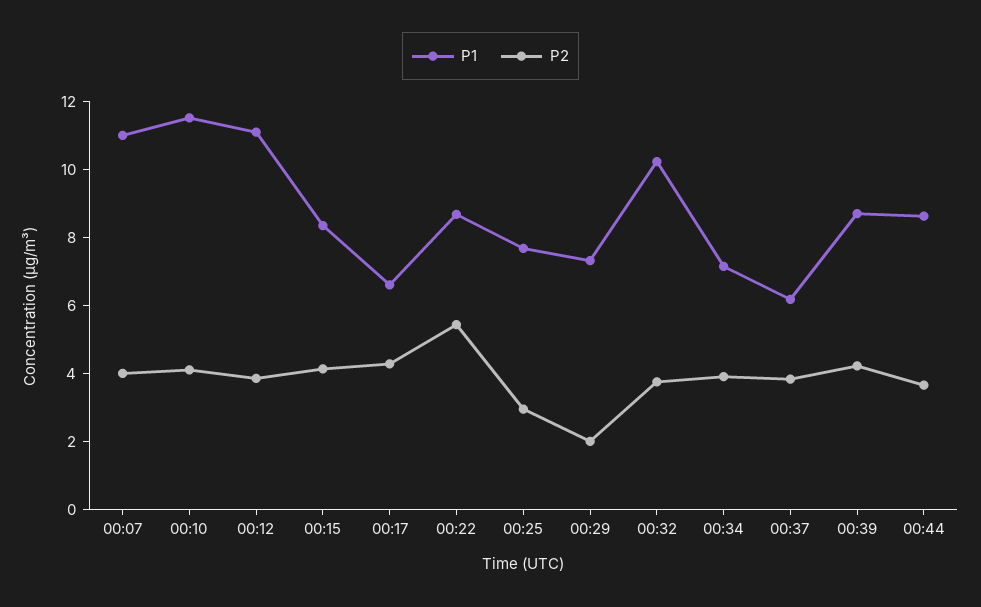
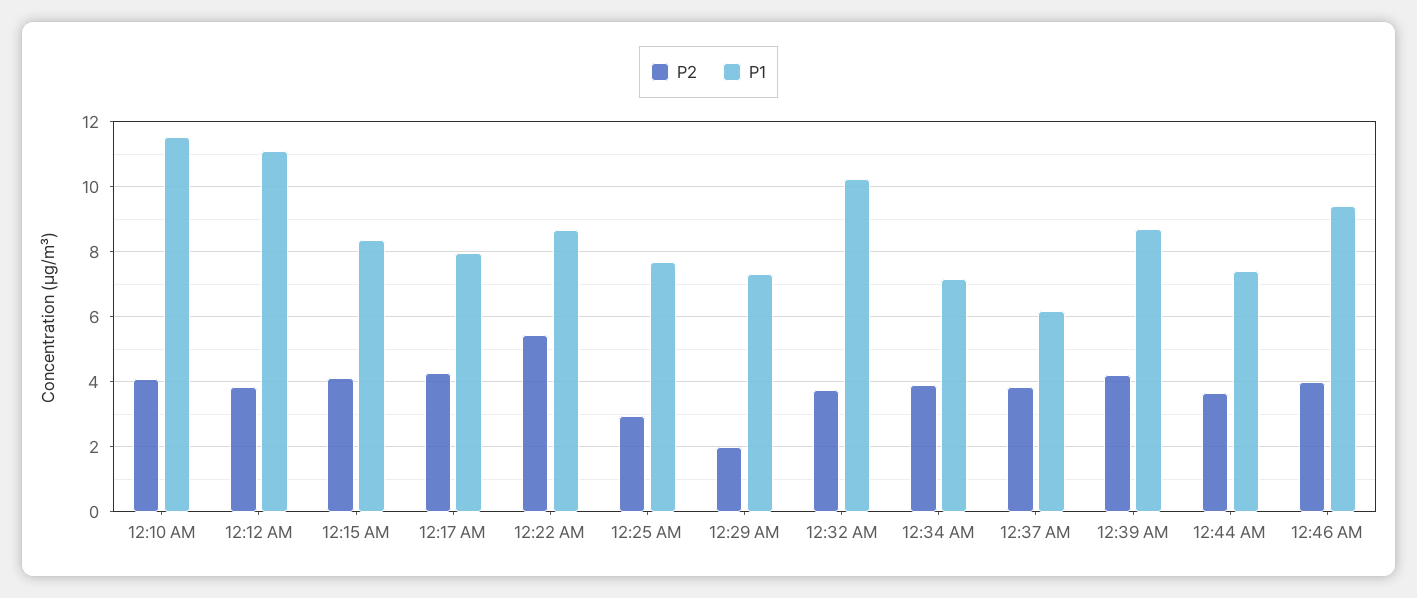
P1, 00:07: 11 -> none
P2, 00:07: 4 -> none
P1, 00:17: 6.5 -> 8
P1, 00:44: 8.5 -> 7.4
P2, 12:46 AM: none -> 4
P1, 12:46 AM: none -> 9.4

